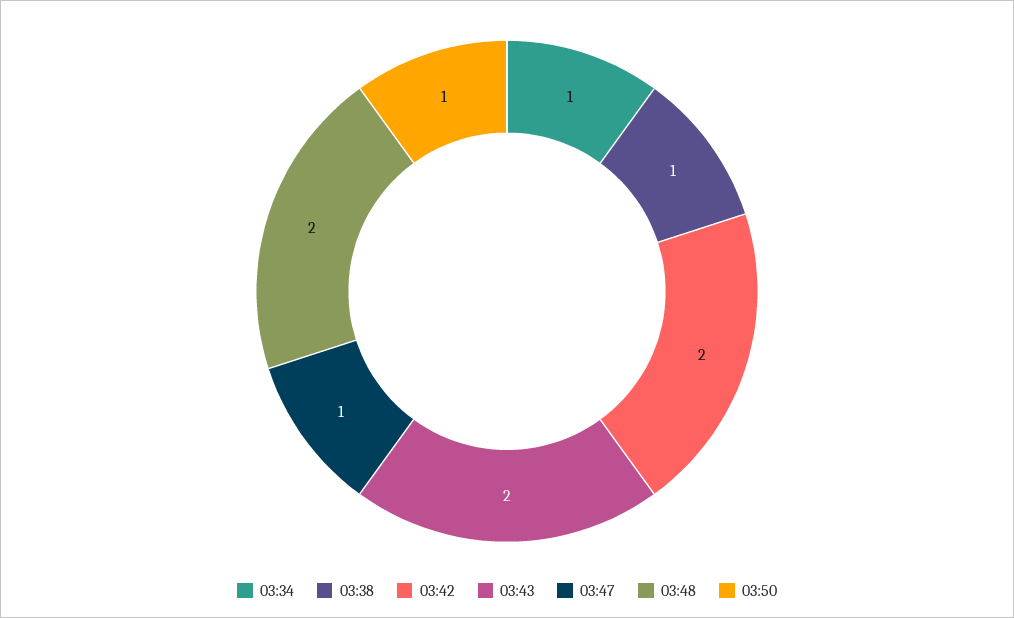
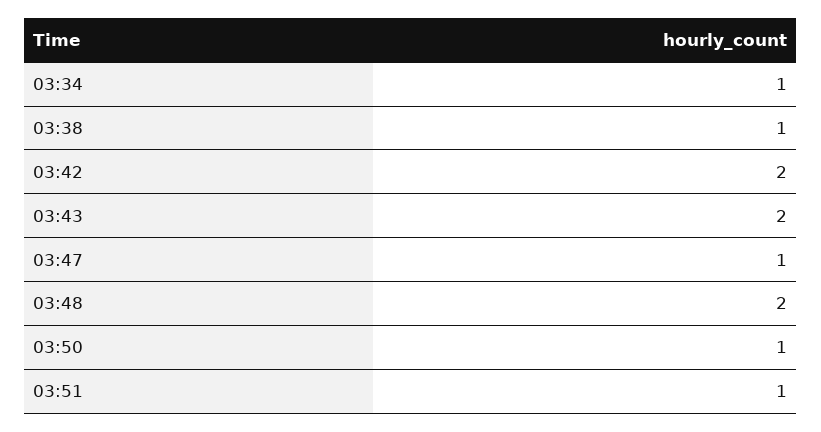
03:51: none -> 1

